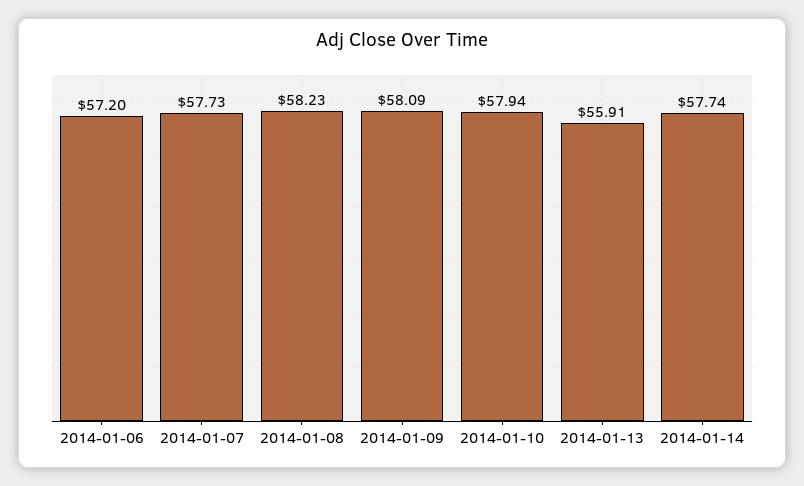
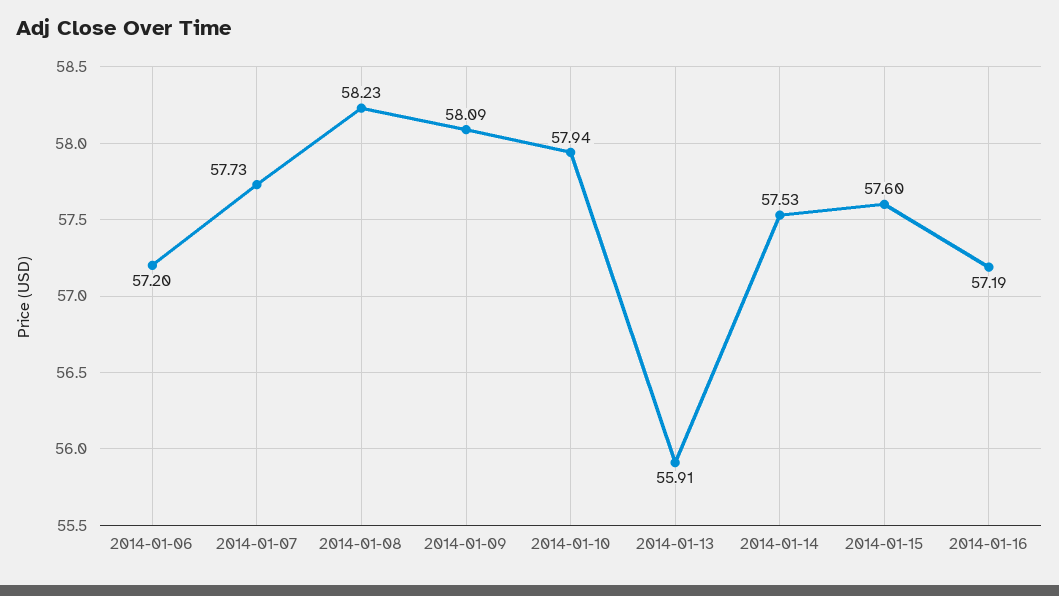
2014-01-14: 57.74 -> 57.53
2014-01-15: none -> 57.6
2014-01-16: none -> 57.19

